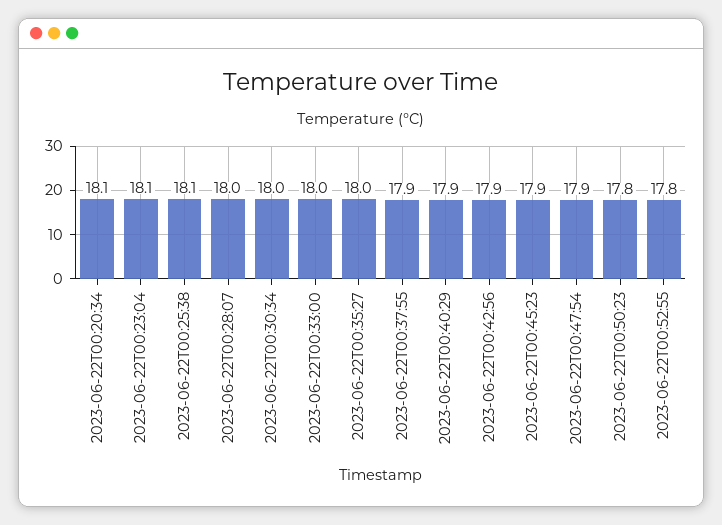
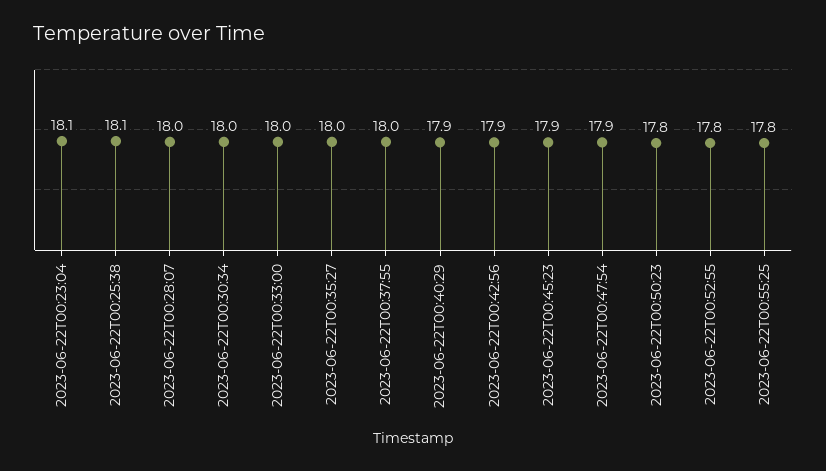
2023-06-22T00:20:34: 18.1 -> none
2023-06-22T00:37:55: 17.9 -> 18
2023-06-22T00:55:25: none -> 17.8

